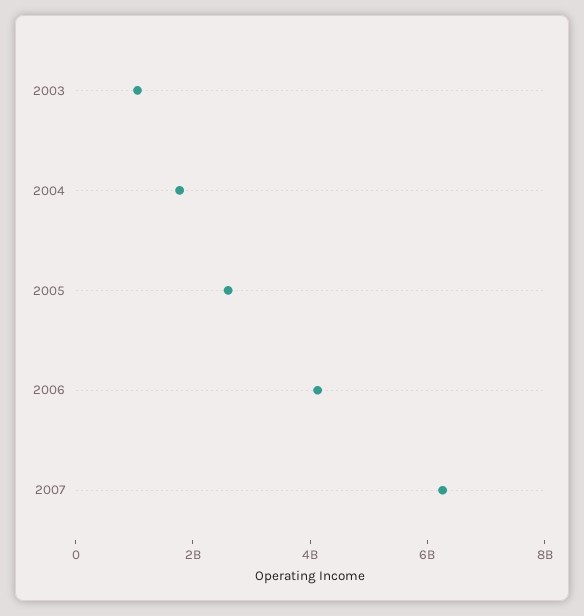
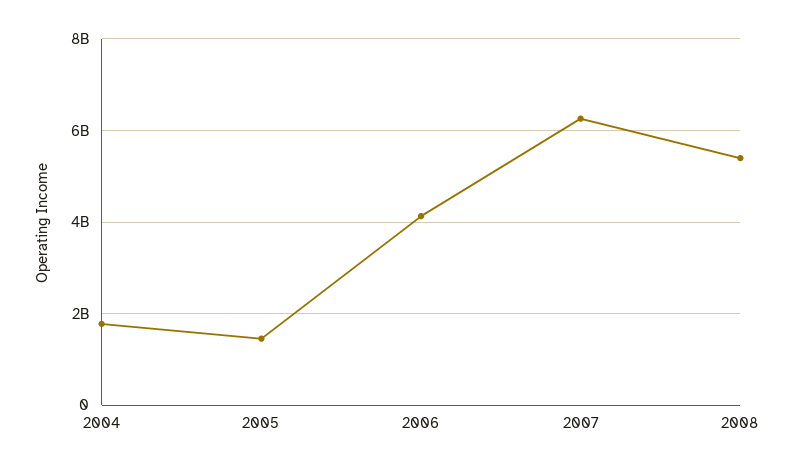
2003: 1000000000 -> none
2005: 2500000000 -> 1400000000
2008: none -> 5400000000

